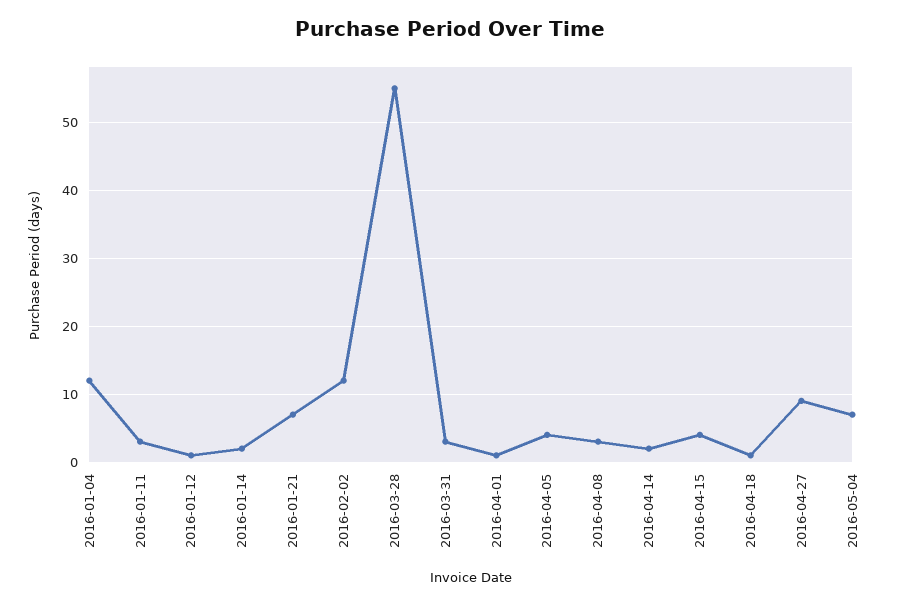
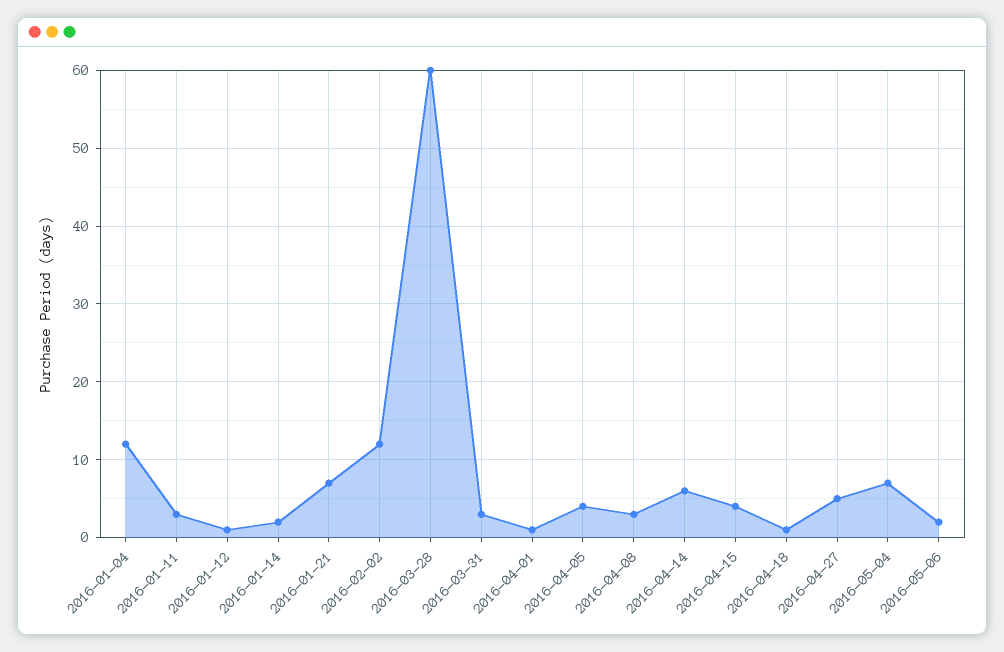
2016-03-28: 55 -> 60
2016-04-14: 2 -> 6
2016-04-27: 9 -> 5
2016-05-06: none -> 2

